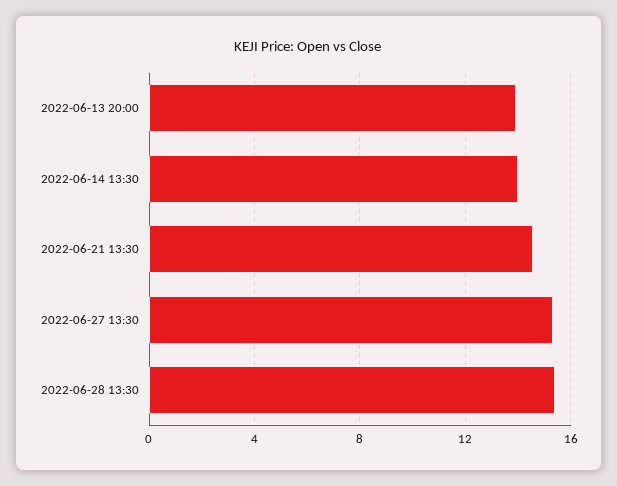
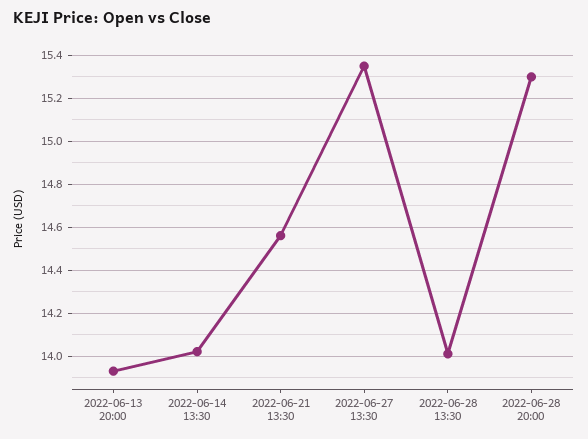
2022-06-28 13:30: 15.5 -> 14
2022-06-28 20:00: none -> 15.3

